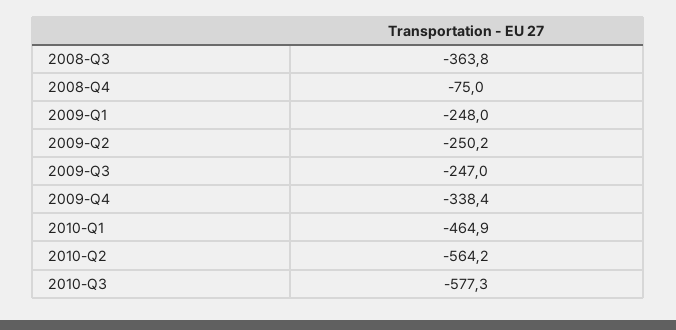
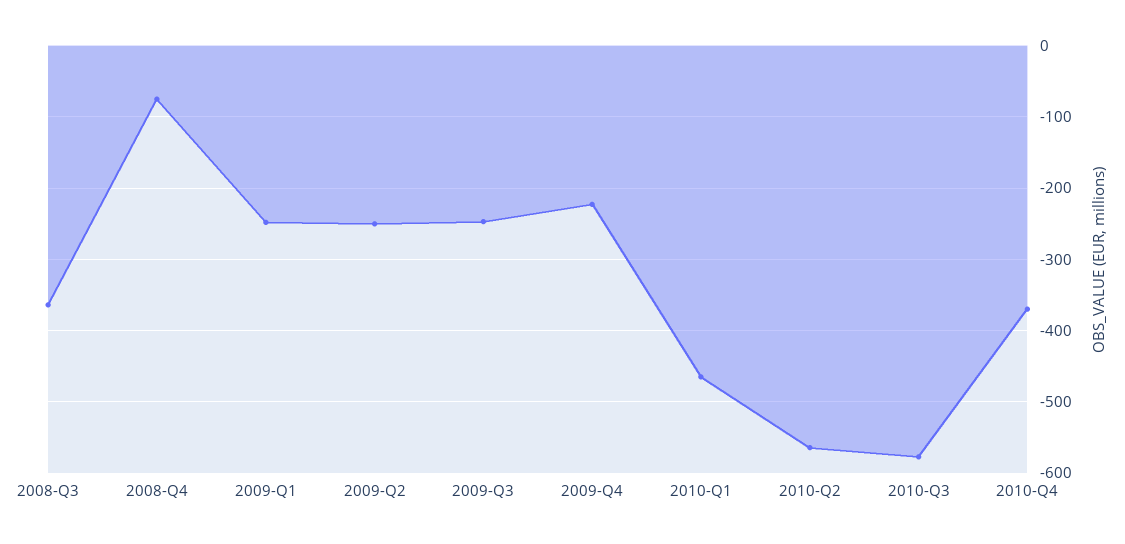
2009-Q4: -338.4 -> -220
2010-Q4: none -> -370

